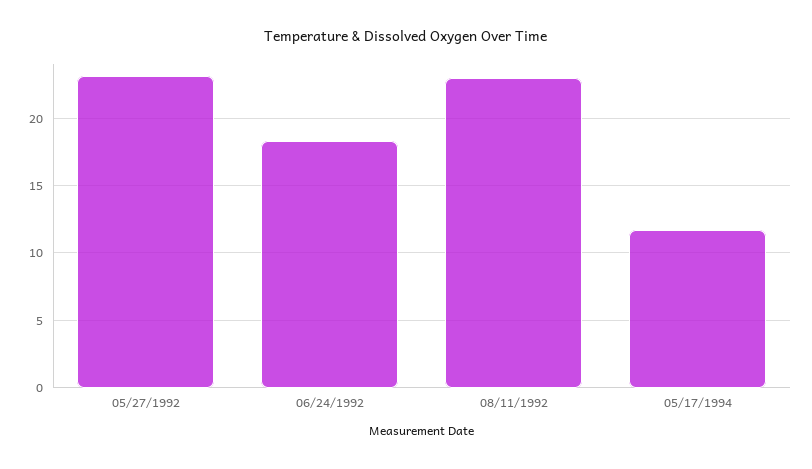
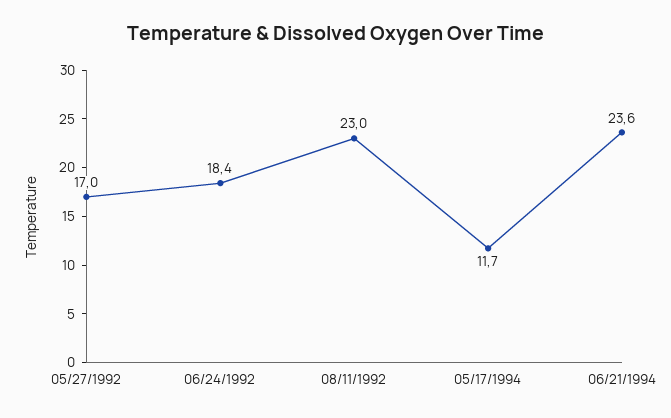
05/27/1992: 23 -> 17
06/21/1994: none -> 23.6

